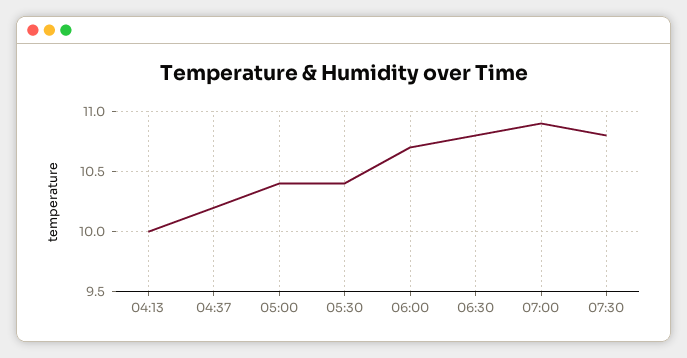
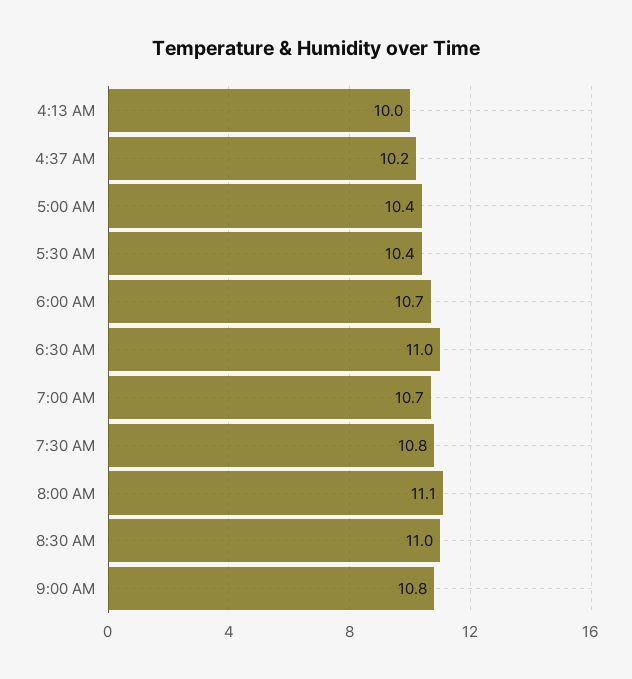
06:30: 10.8 -> 11
07:00: 10.9 -> 10.7
8:00 AM: none -> 11.1
8:30 AM: none -> 11
9:00 AM: none -> 10.8

